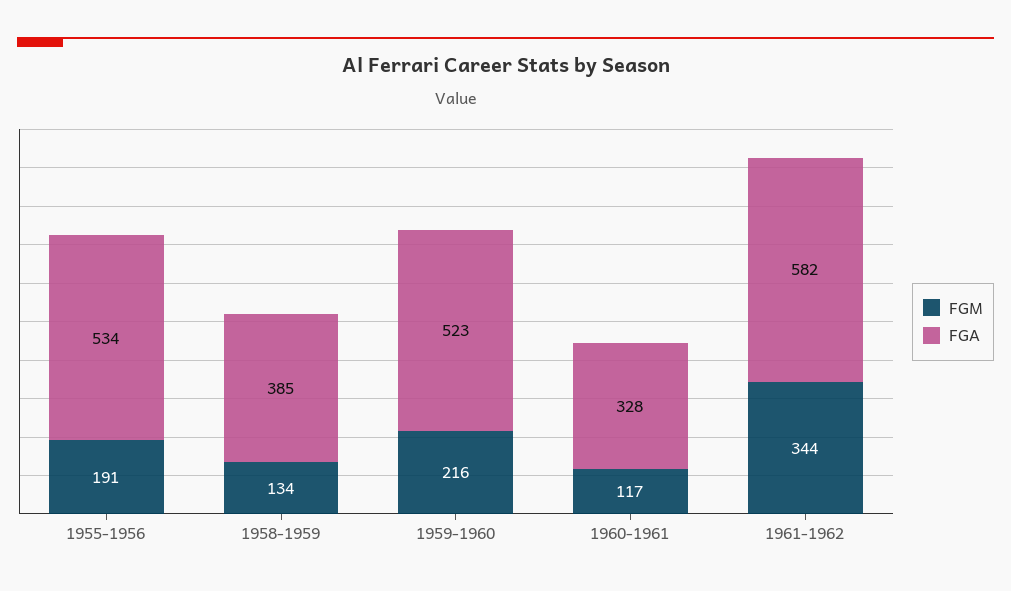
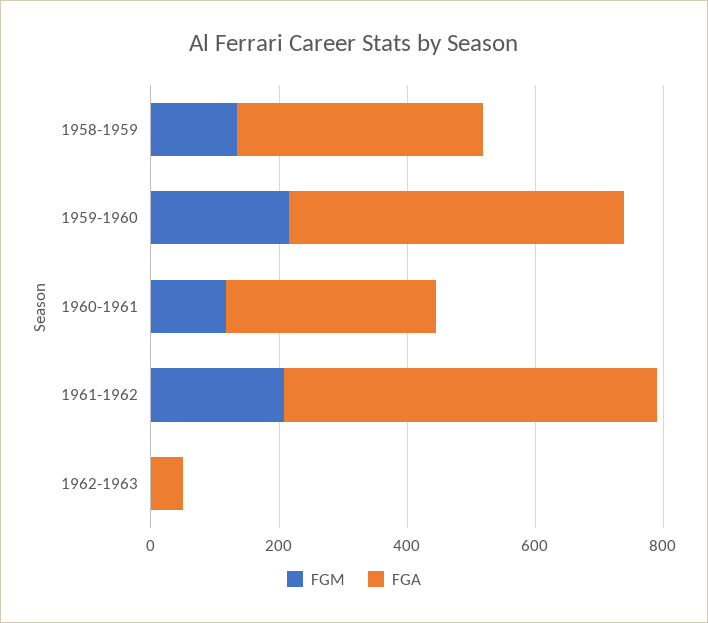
FGM, 1955-1956: 191 -> none
FGA, 1955-1956: 534 -> none
FGM, 1961-1962: 344 -> 200
FGM, 1962-1963: none -> 0
FGA, 1962-1963: none -> 50

